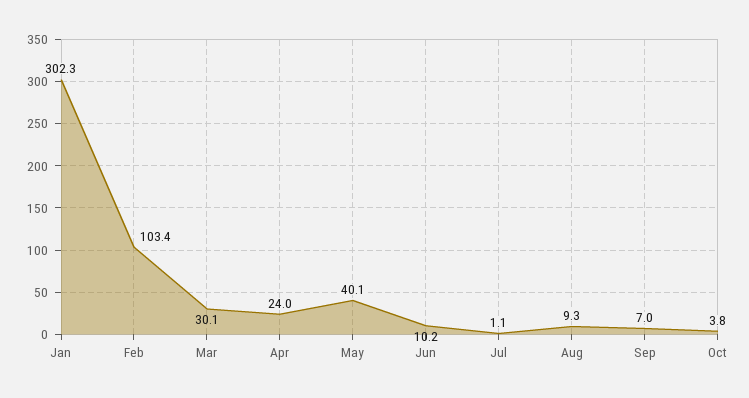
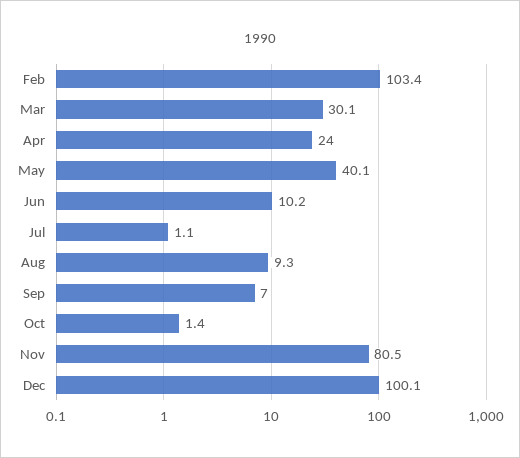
Jan: 302.3 -> none
Oct: 3.8 -> 1.4
Nov: none -> 80.5
Dec: none -> 100.1

